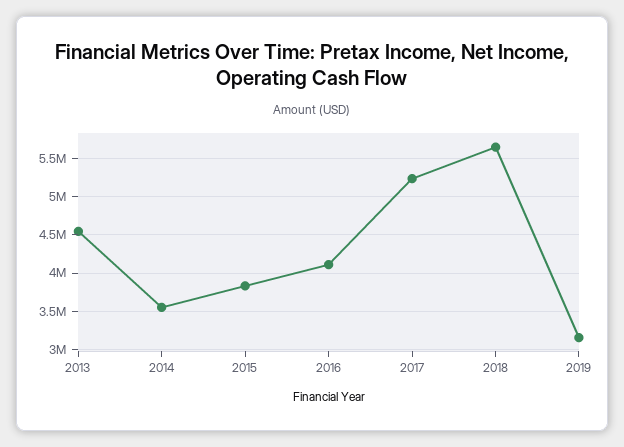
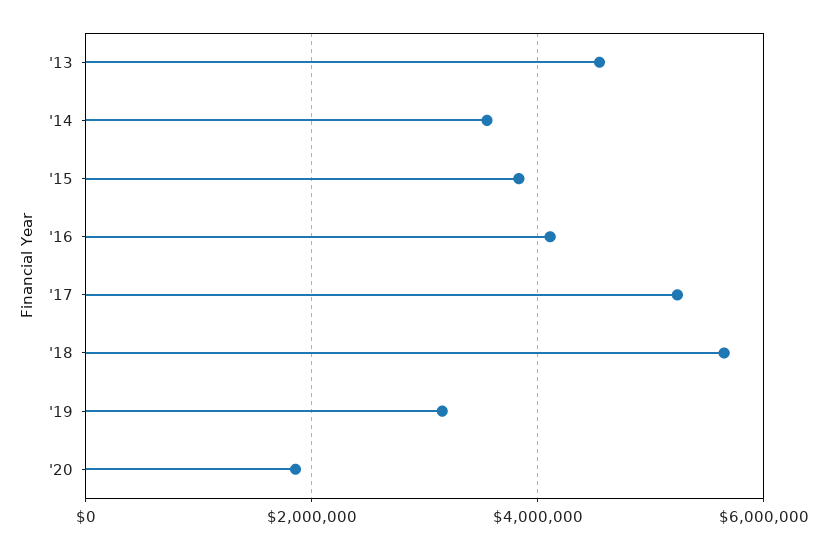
'20: none -> 1800000

